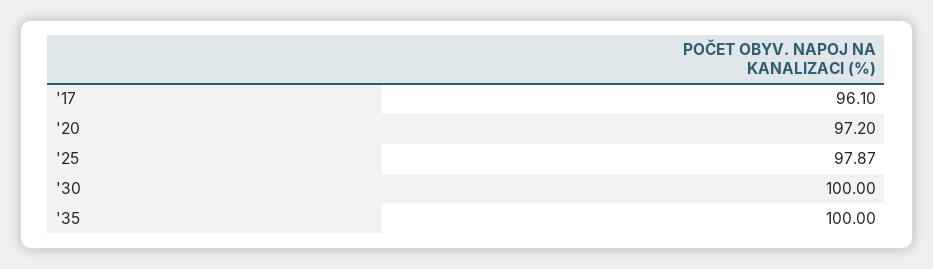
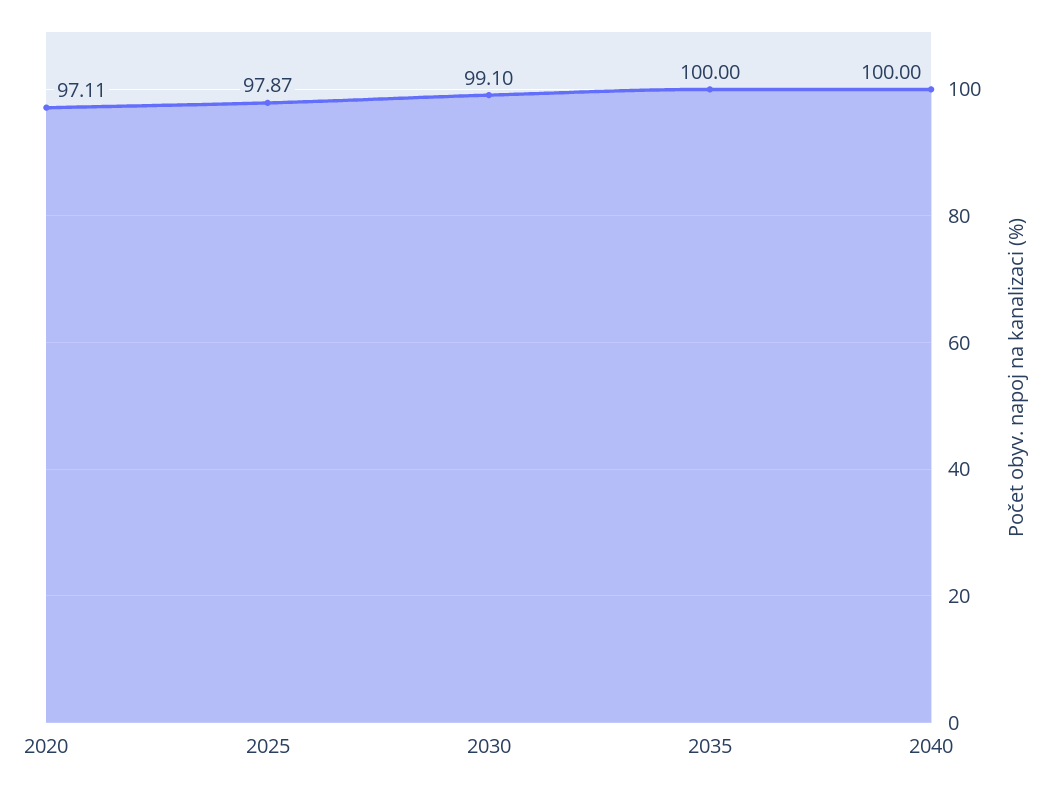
'17: 96.1 -> none
'20: 97.2 -> 97.11
'30: 100 -> 99.1
2040: none -> 100

